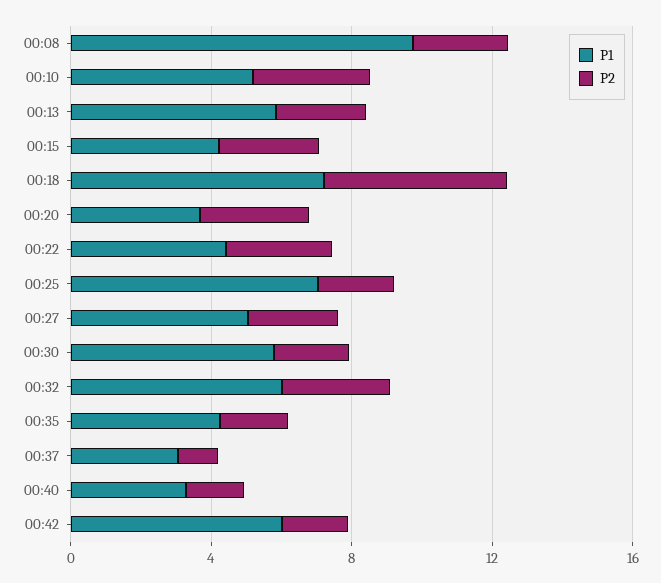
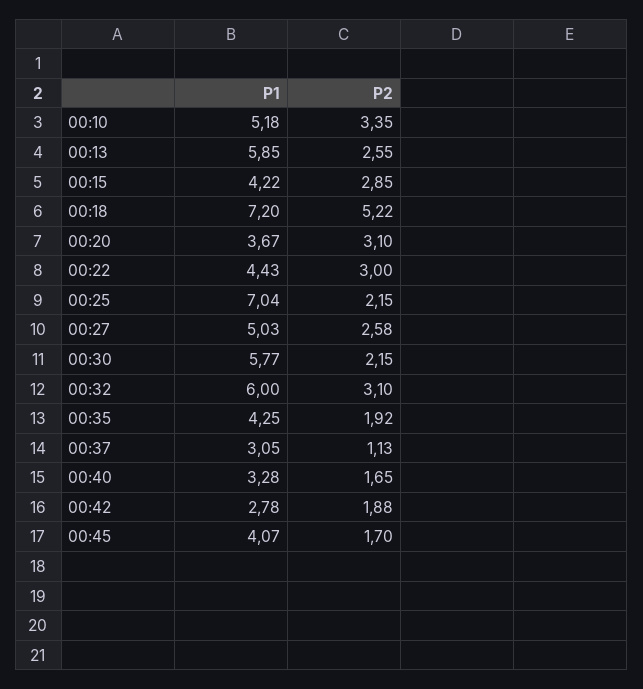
P1, 00:08: 10 -> none
P2, 00:08: 3 -> none
P1, 00:42: 6 -> 2.78
P1, 00:45: none -> 4.07
P2, 00:45: none -> 1.7

